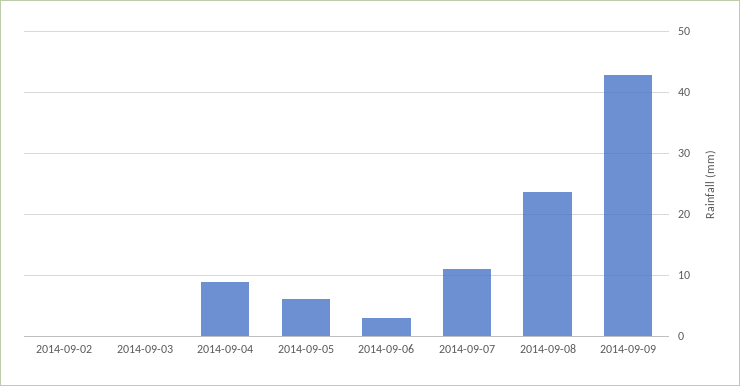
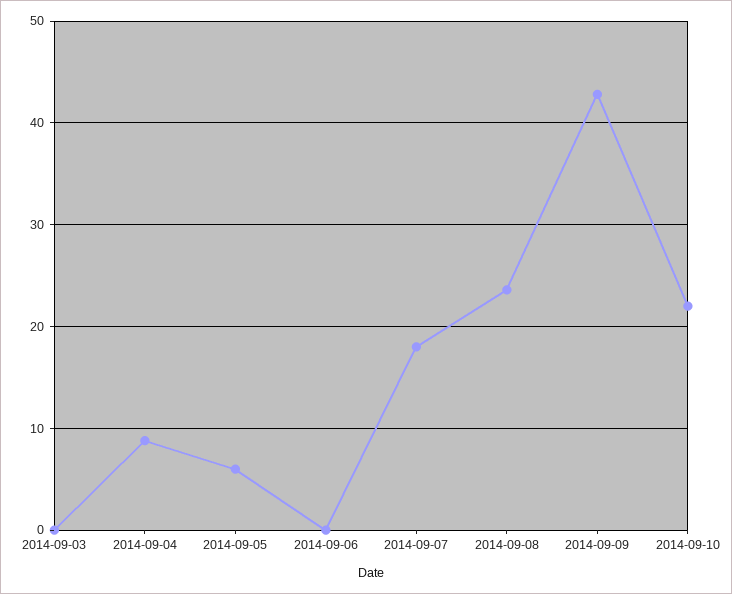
2014-09-02: 0 -> none
2014-09-06: 3 -> 0
2014-09-07: 11 -> 18
2014-09-10: none -> 22

